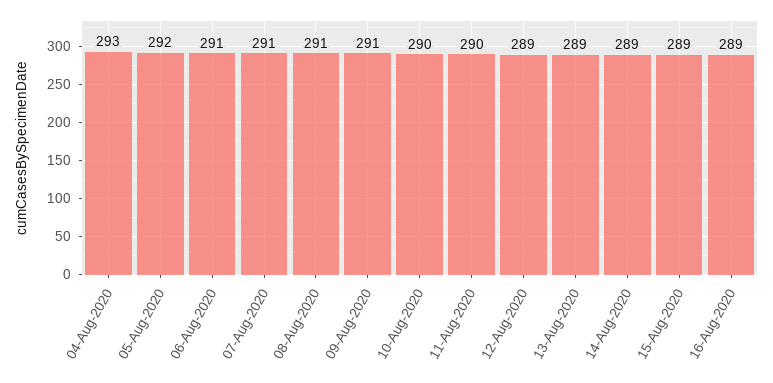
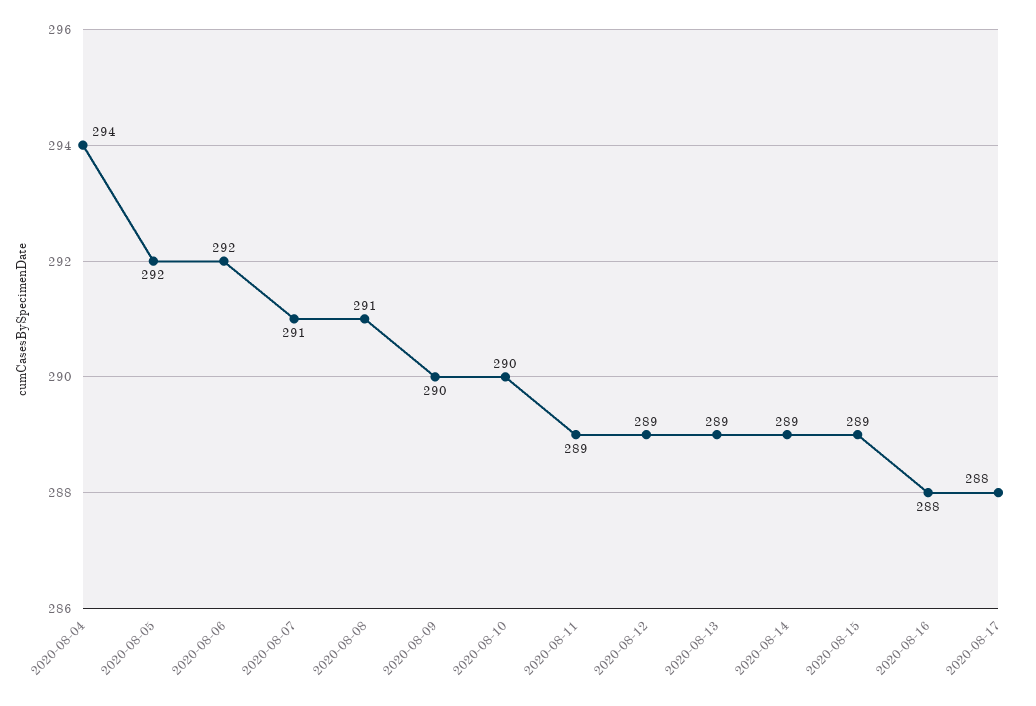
04-Aug-2020: 293 -> 294
06-Aug-2020: 291 -> 292
09-Aug-2020: 291 -> 290
11-Aug-2020: 290 -> 289
16-Aug-2020: 289 -> 288
2020-08-17: none -> 288

